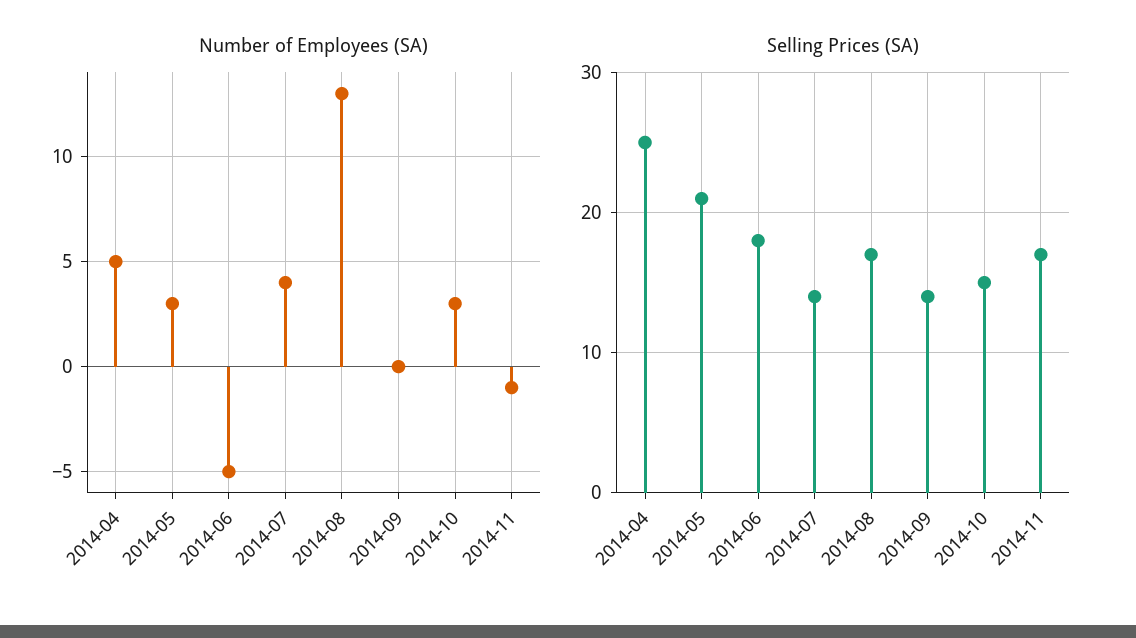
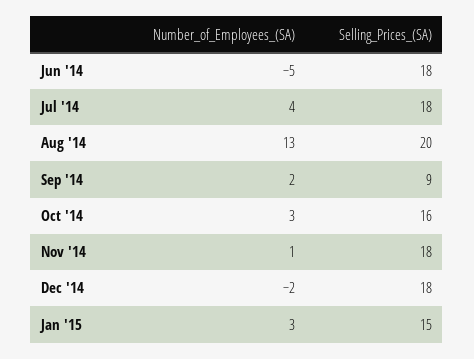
Number of Employees (SA), 2014-04: 5 -> none
Number of Employees (SA), 2014-05: 3 -> none
Number of Employees (SA), 2014-09: 0 -> 2
Number of Employees (SA), 2014-11: -1 -> 1
Selling Prices (SA), 2014-04: 25 -> none
Selling Prices (SA), 2014-05: 21 -> none
Selling Prices (SA), 2014-07: 14 -> 18
Selling Prices (SA), 2014-08: 17 -> 20
Selling Prices (SA), 2014-09: 14 -> 9
Selling Prices (SA), 2014-10: 15 -> 16
Selling Prices (SA), 2014-11: 17 -> 18
Number of Employees (SA), Dec '14: none -> -2
Selling Prices (SA), Dec '14: none -> 18
Number of Employees (SA), Jan '15: none -> 3
Selling Prices (SA), Jan '15: none -> 15

